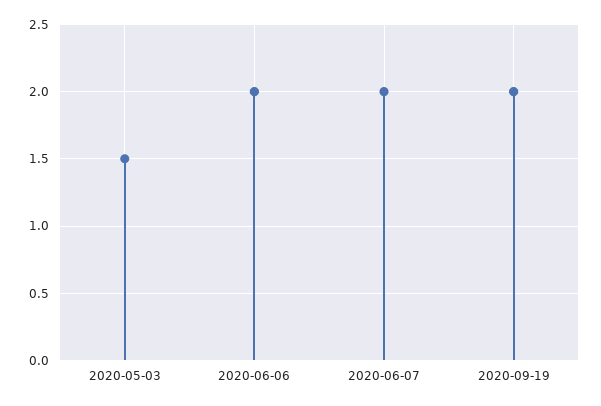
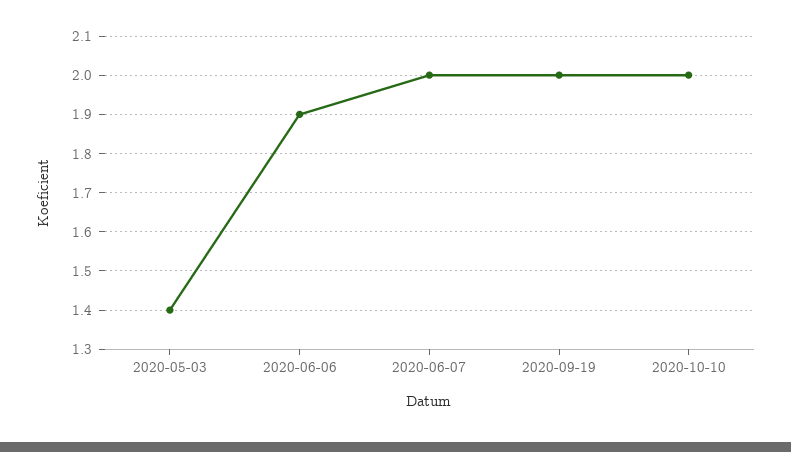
2020-05-03: 1.5 -> 1.4
2020-06-06: 2 -> 1.9
2020-10-10: none -> 2

